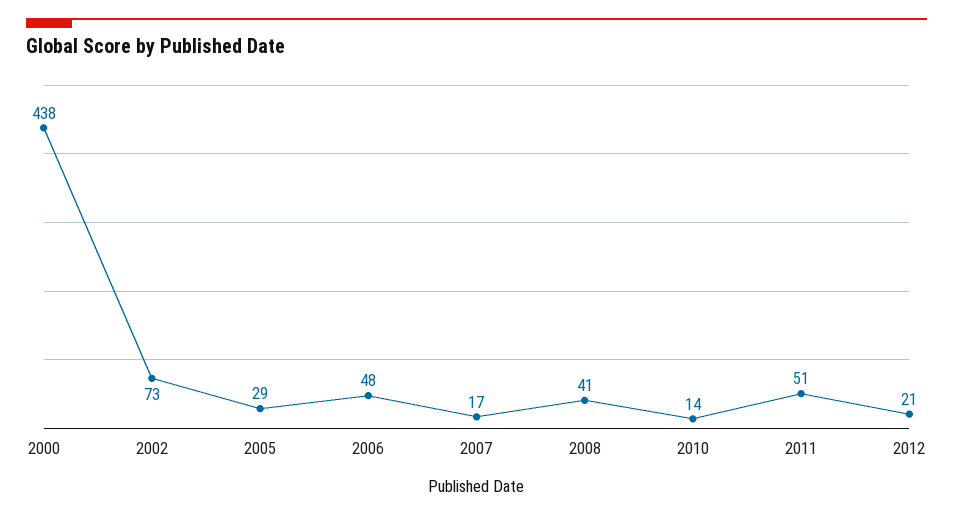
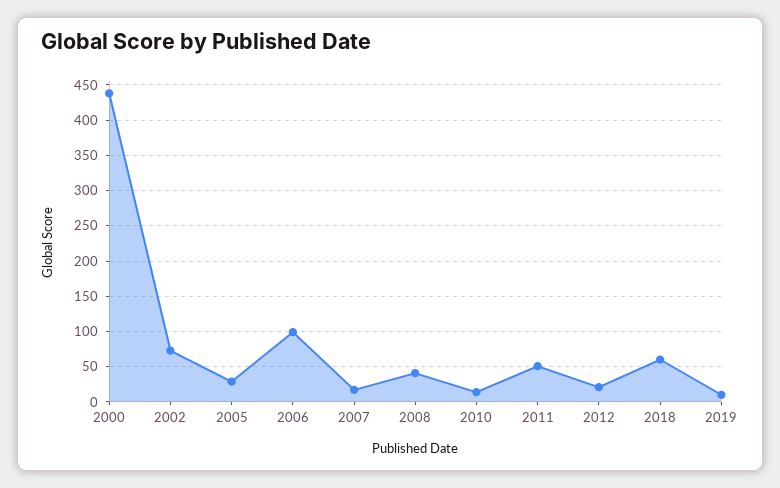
2006: 48 -> 100
2018: none -> 60
2019: none -> 10

